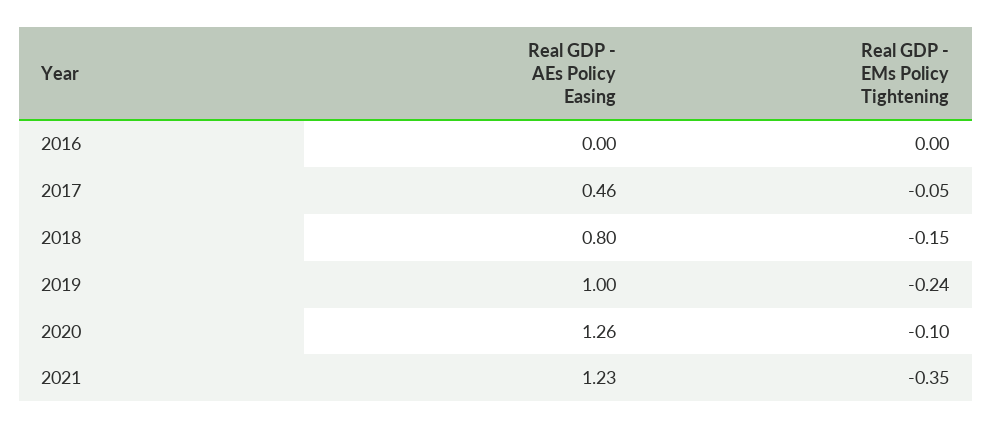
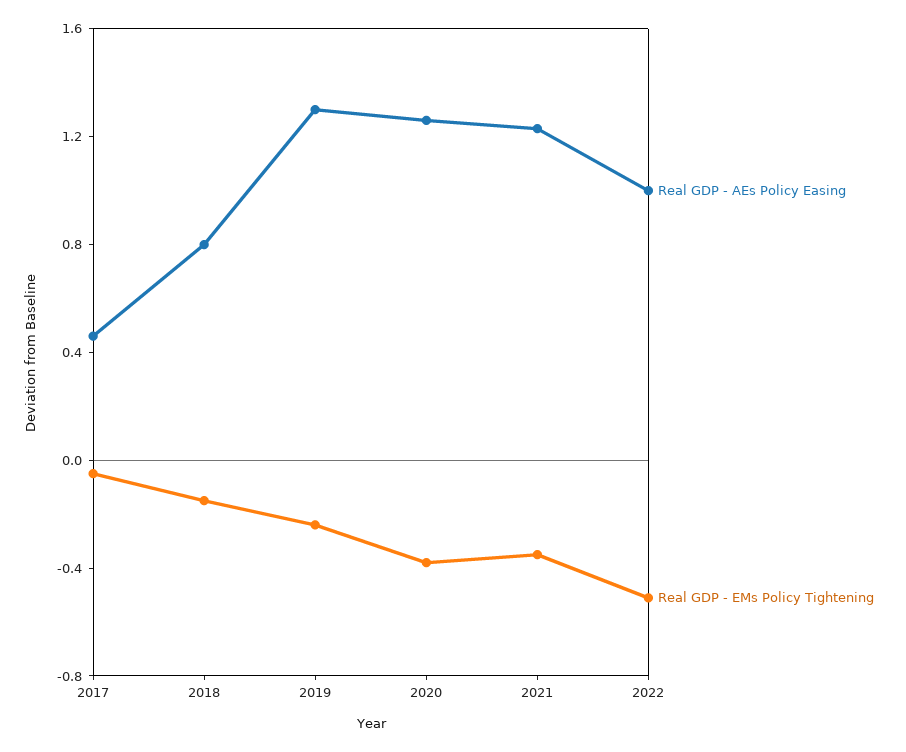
Real GDP - AEs Policy Easing, 2016: 0 -> none
Real GDP - EMs Policy Tightening, 2016: 0 -> none
Real GDP - AEs Policy Easing, 2019: 1 -> 1.3
Real GDP - EMs Policy Tightening, 2020: -0.1 -> -0.4
Real GDP - AEs Policy Easing, 2022: none -> 1
Real GDP - EMs Policy Tightening, 2022: none -> -0.5

